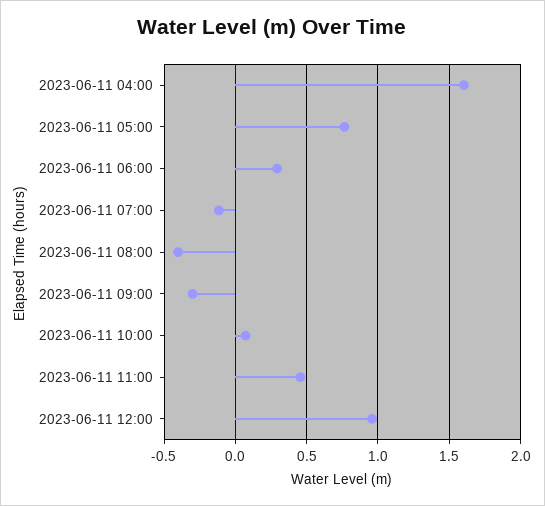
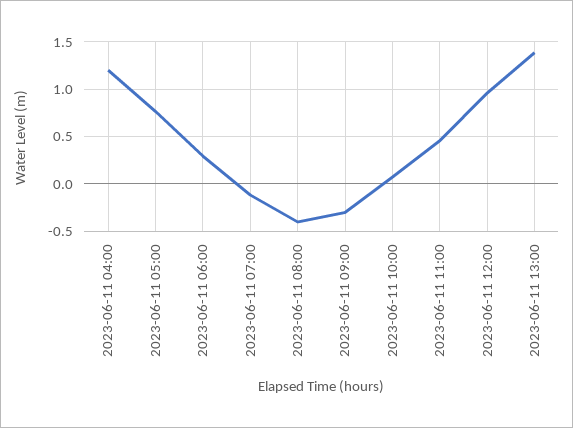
2023-06-11 04:00: 1.6 -> 1.2
2023-06-11 13:00: none -> 1.4

